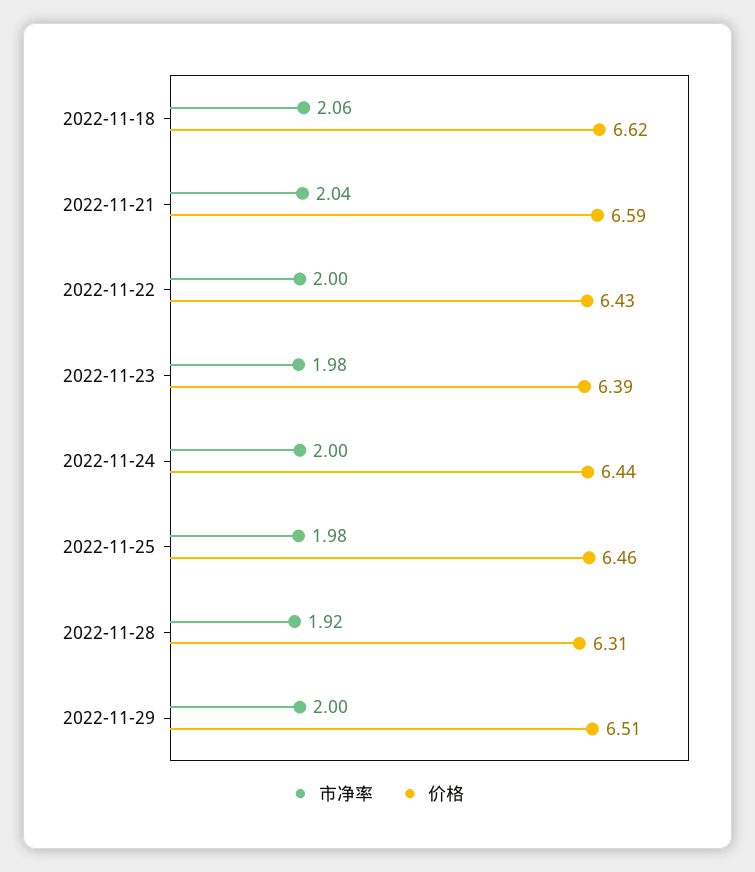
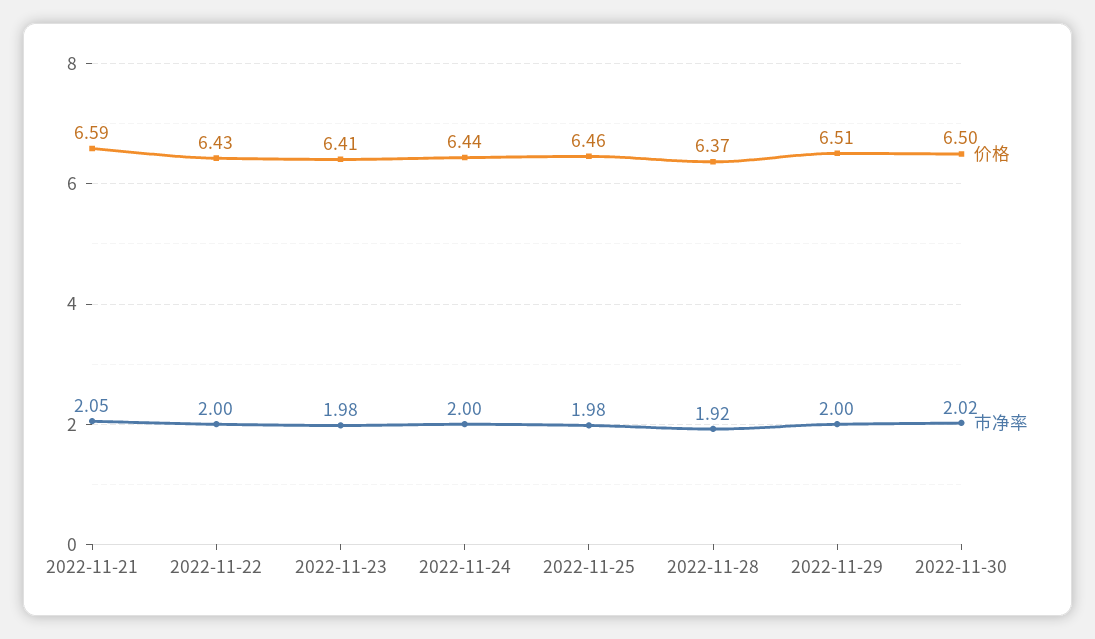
市净率, 2022-11-18: 2.06 -> none
价格, 2022-11-18: 6.62 -> none
市净率, 2022-11-21: 2.04 -> 2.05
价格, 2022-11-23: 6.39 -> 6.41
价格, 2022-11-28: 6.31 -> 6.37
价格, 2022-11-30: none -> 6.5
市净率, 2022-11-30: none -> 2.02

